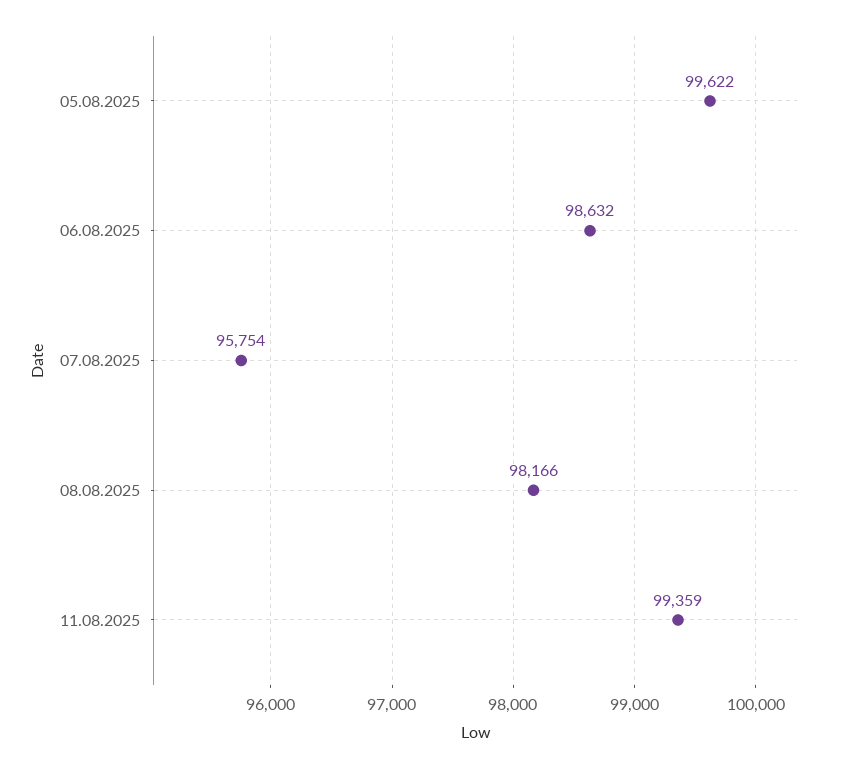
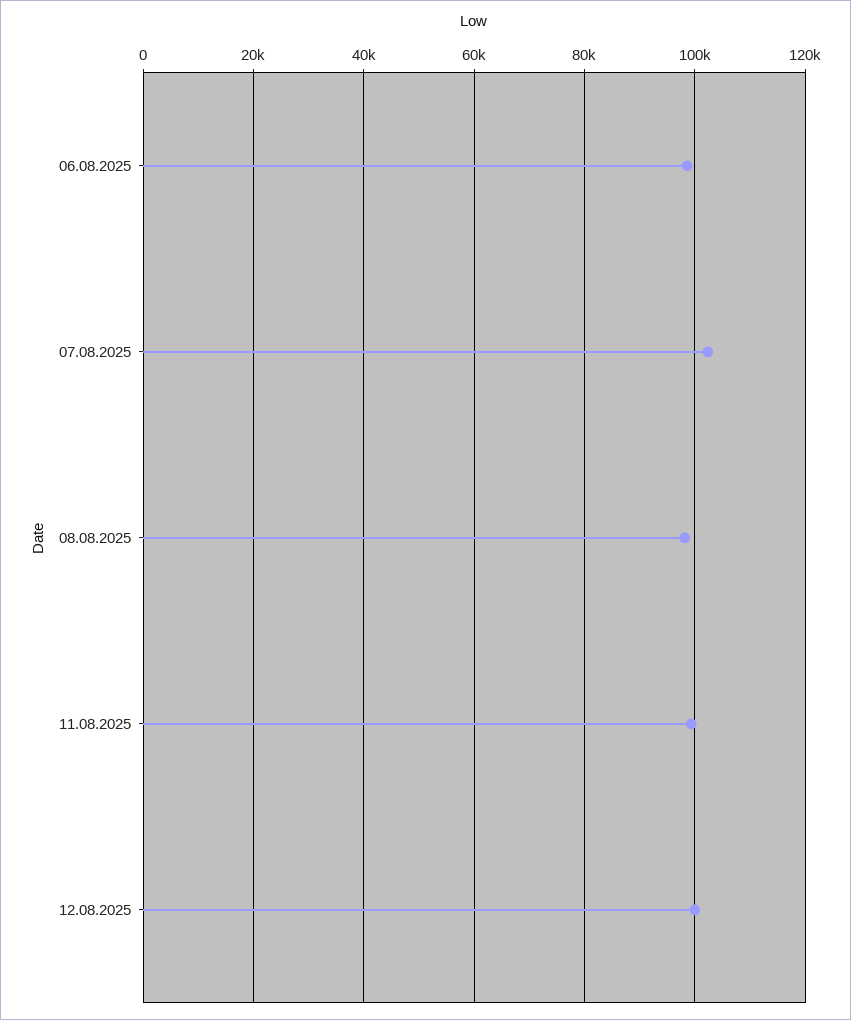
05.08.2025: 99622 -> none
07.08.2025: 95754 -> 102000
12.08.2025: none -> 100000

